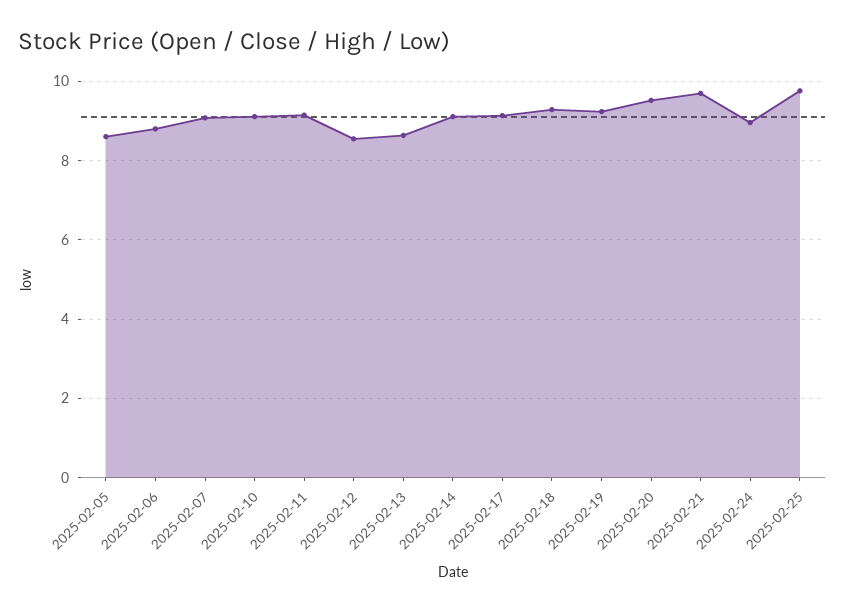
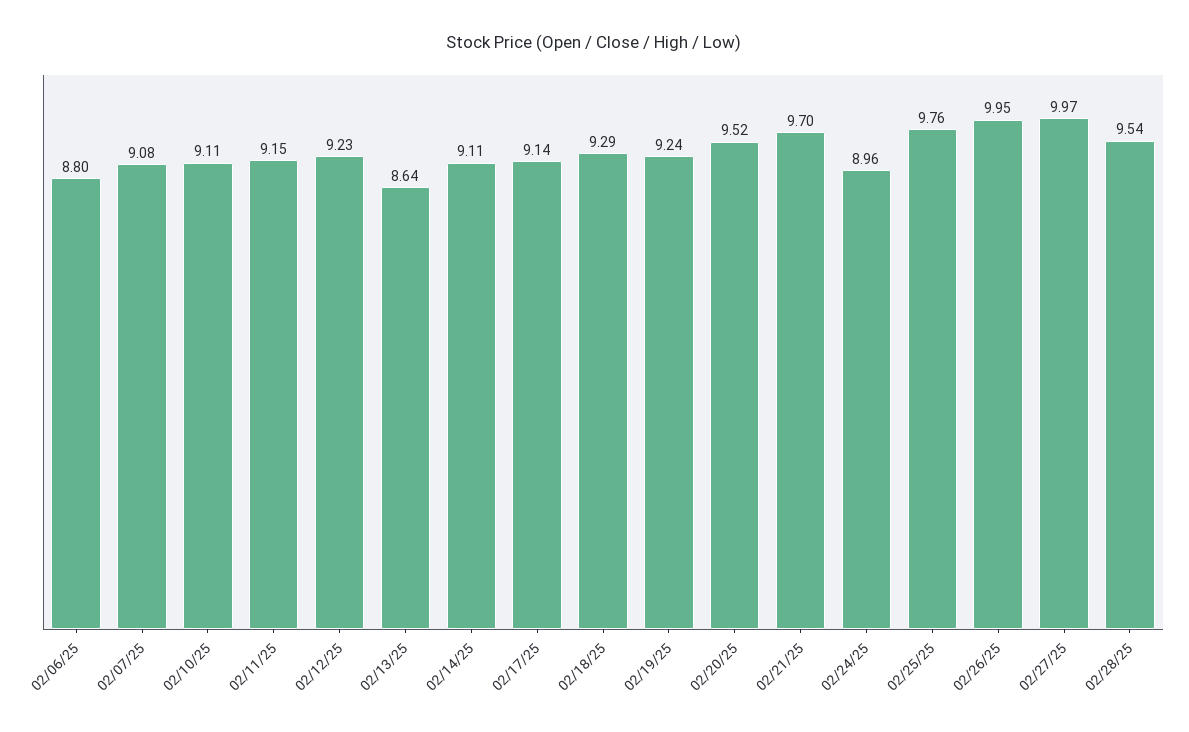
2025-02-05: 8.6 -> none
2025-02-12: 8.6 -> 9.23
02/26/25: none -> 9.95
02/27/25: none -> 9.97
02/28/25: none -> 9.54

